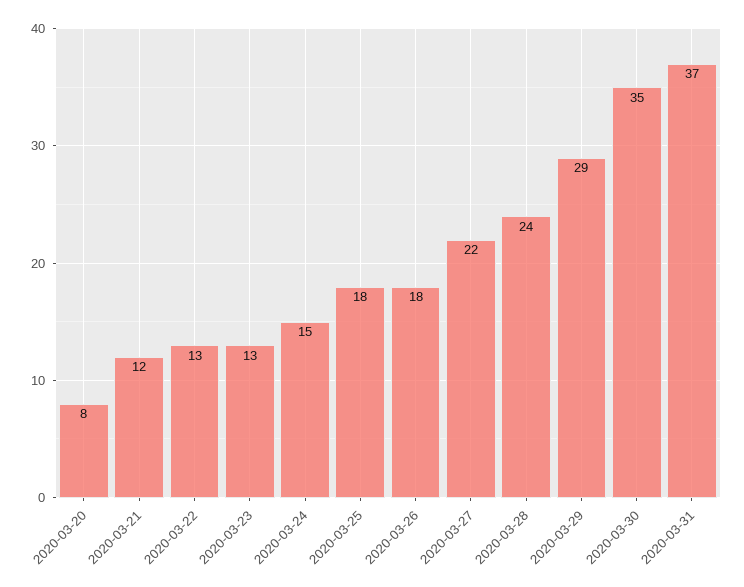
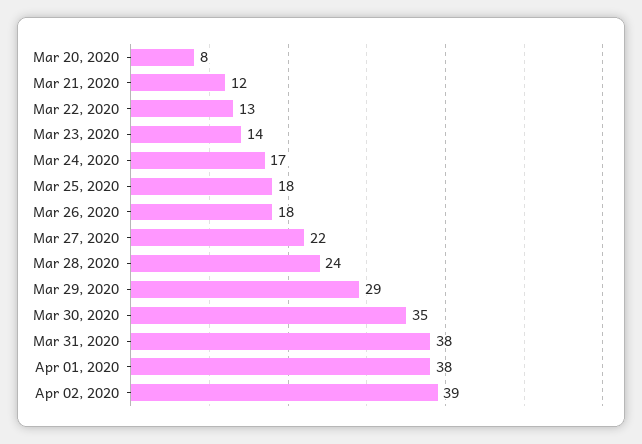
2020-03-23: 13 -> 14
2020-03-24: 15 -> 17
2020-03-31: 37 -> 38
Apr 01, 2020: none -> 38
Apr 02, 2020: none -> 39

